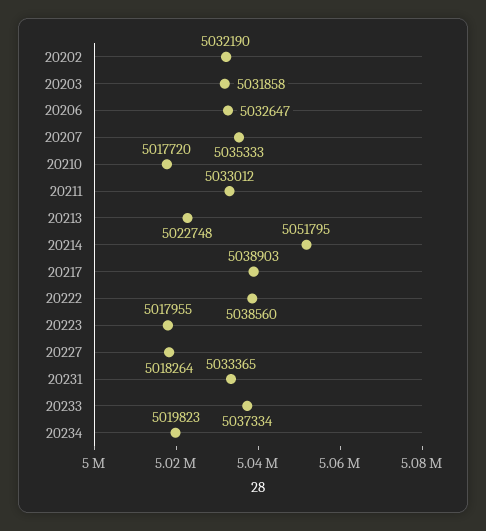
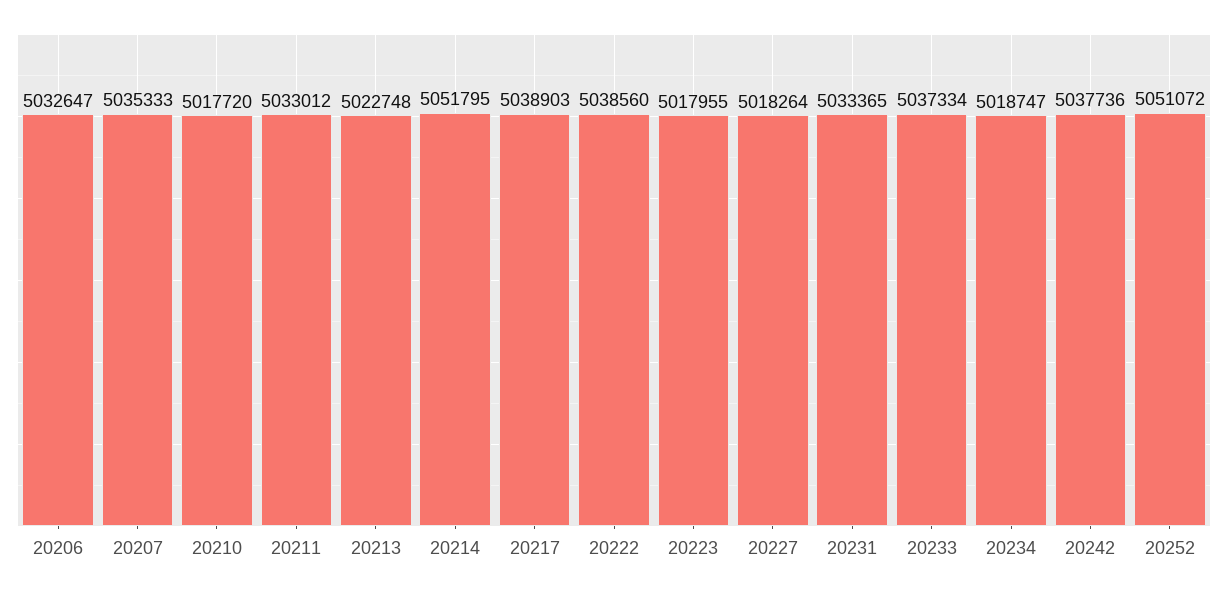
20202: 5032190 -> none
20203: 5031858 -> none
20234: 5019823 -> 5018747
20242: none -> 5037736
20252: none -> 5051072

